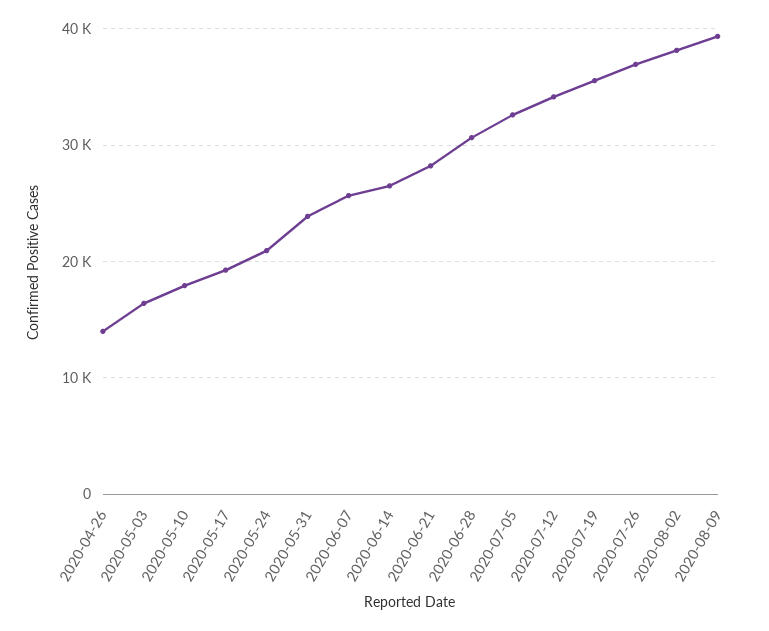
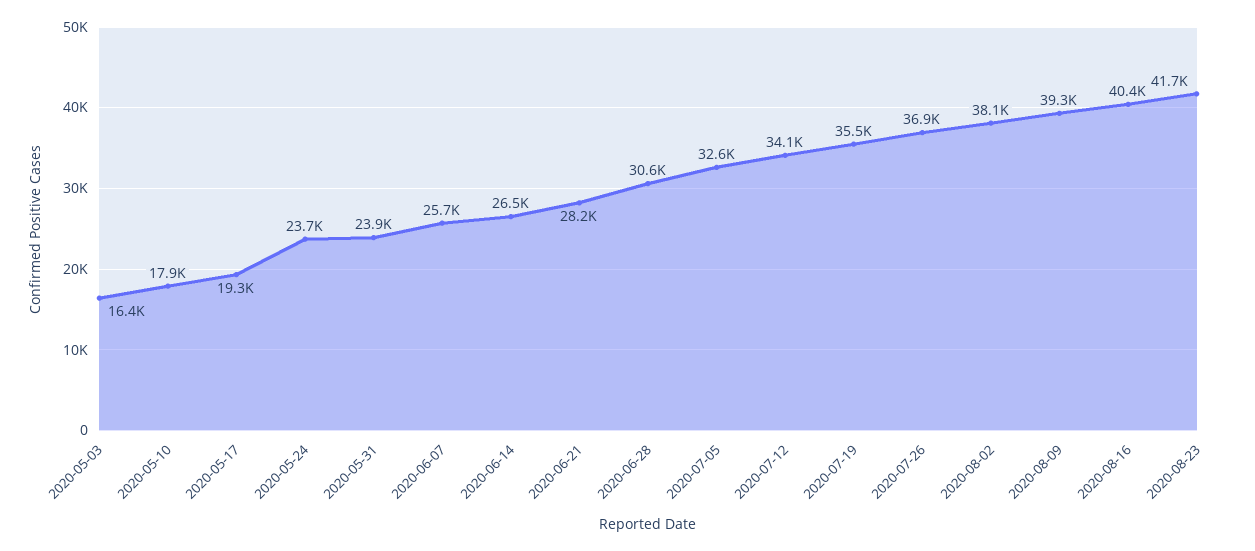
2020-04-26: 14000 -> none
2020-05-24: 21000 -> 23700
2020-08-16: none -> 40400
2020-08-23: none -> 41700

